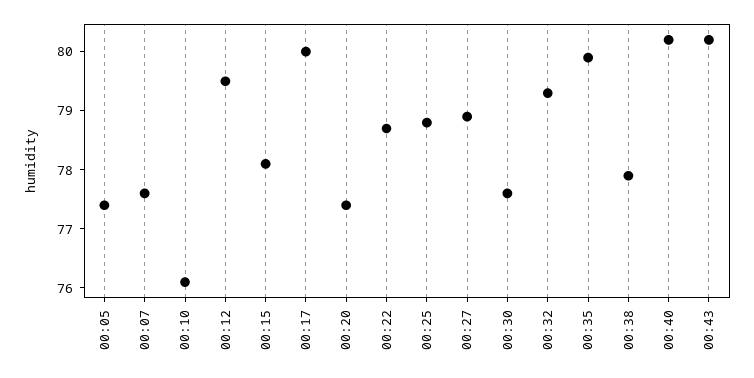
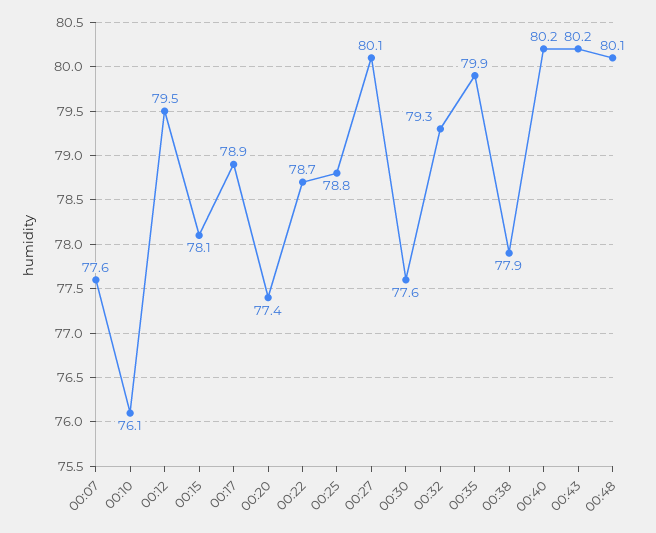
00:05: 77.5 -> none
00:17: 80 -> 78.9
00:27: 79 -> 80.1
00:48: none -> 80.1

